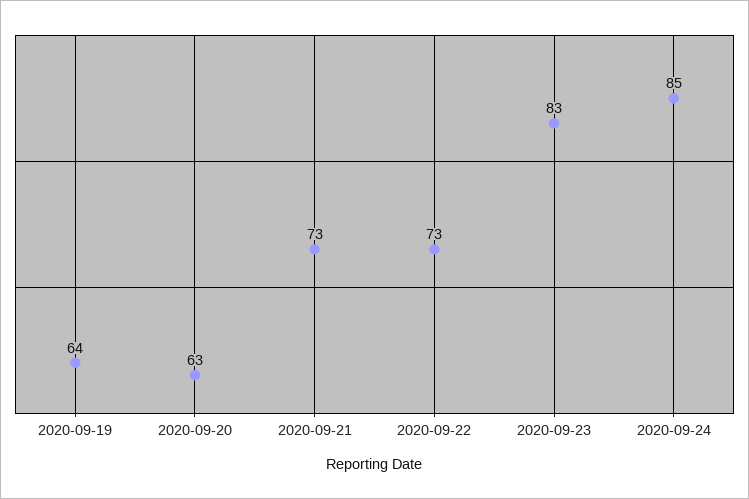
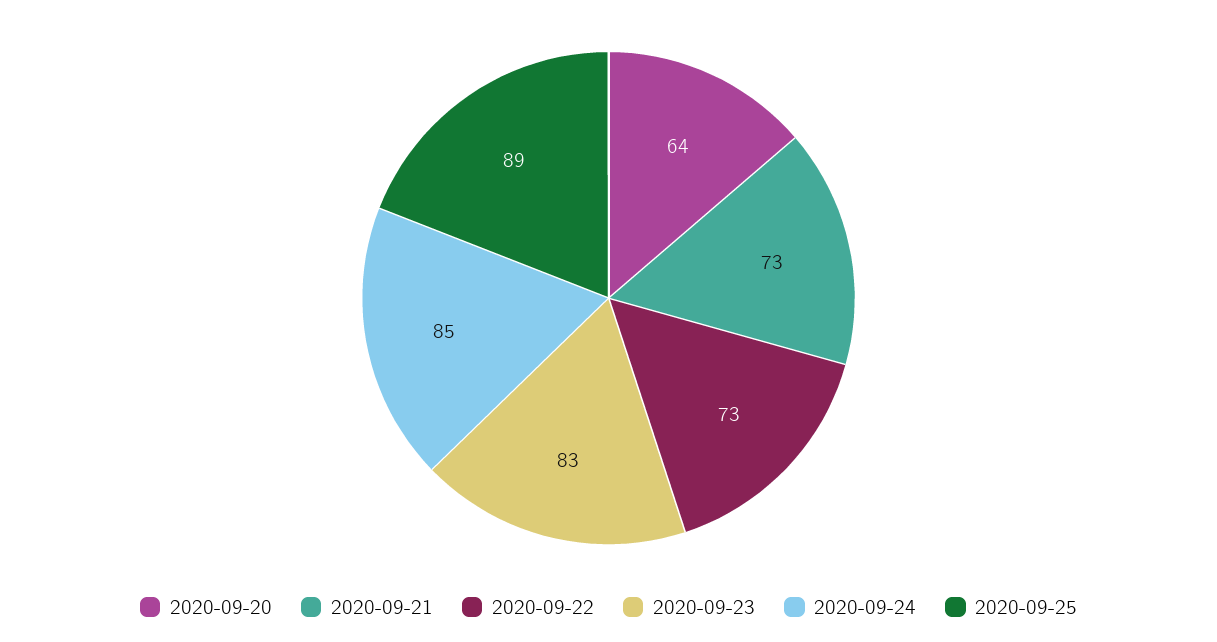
2020-09-19: 64 -> none
2020-09-20: 63 -> 64
2020-09-25: none -> 89

